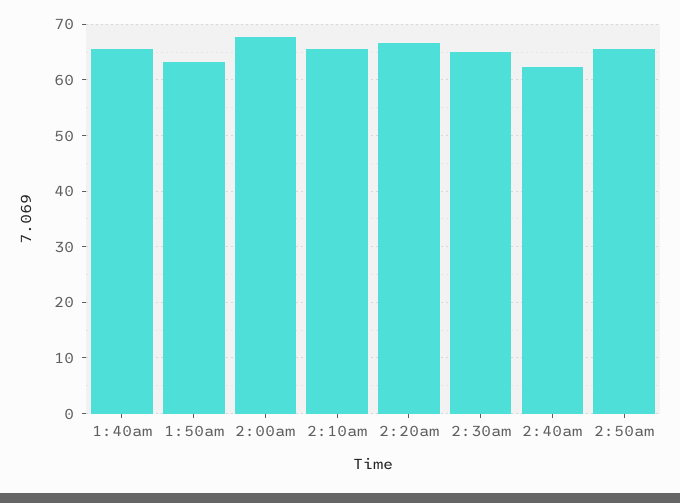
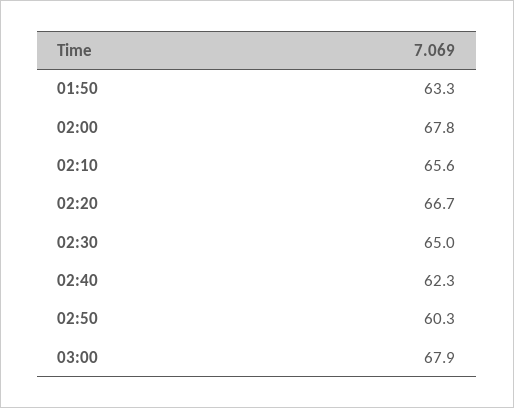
1:40am: 66 -> none
2:50am: 66 -> 60.3
03:00: none -> 67.9

